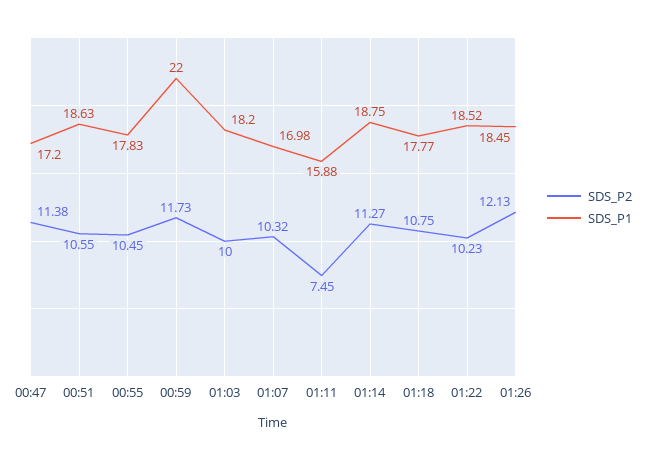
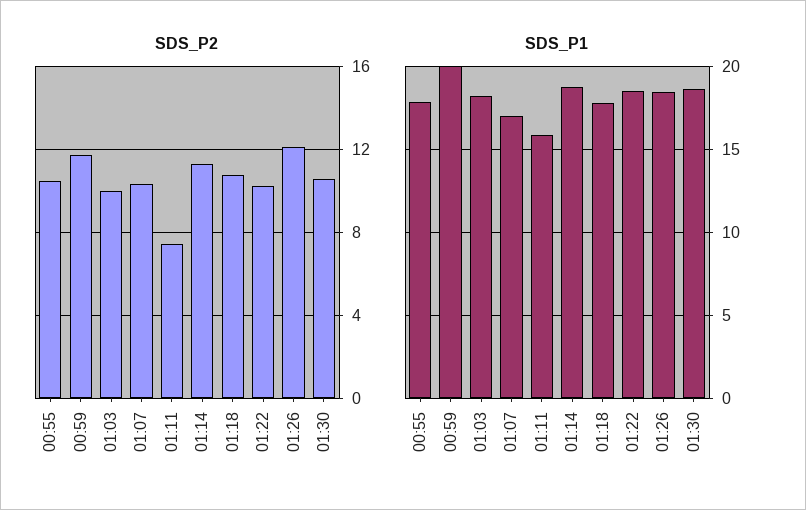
SDS_P2, 00:47: 11.38 -> none
SDS_P1, 00:47: 17.2 -> none
SDS_P2, 00:51: 10.55 -> none
SDS_P1, 00:51: 18.63 -> none
SDS_P1, 00:59: 22 -> 20
SDS_P2, 01:30: none -> 10.5
SDS_P1, 01:30: none -> 18.5

